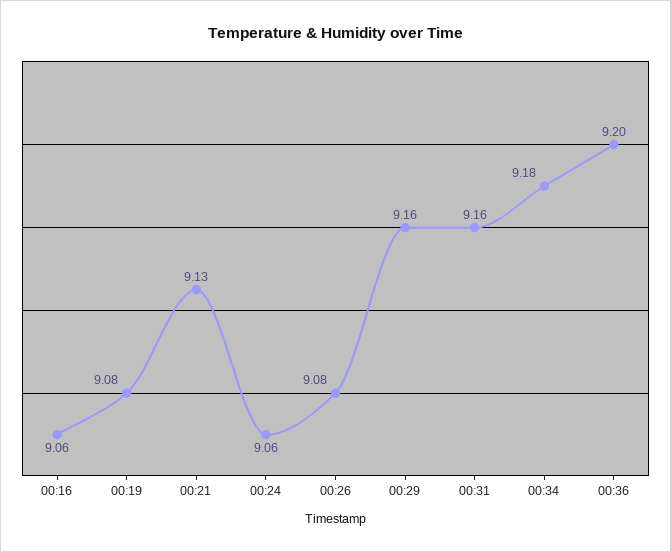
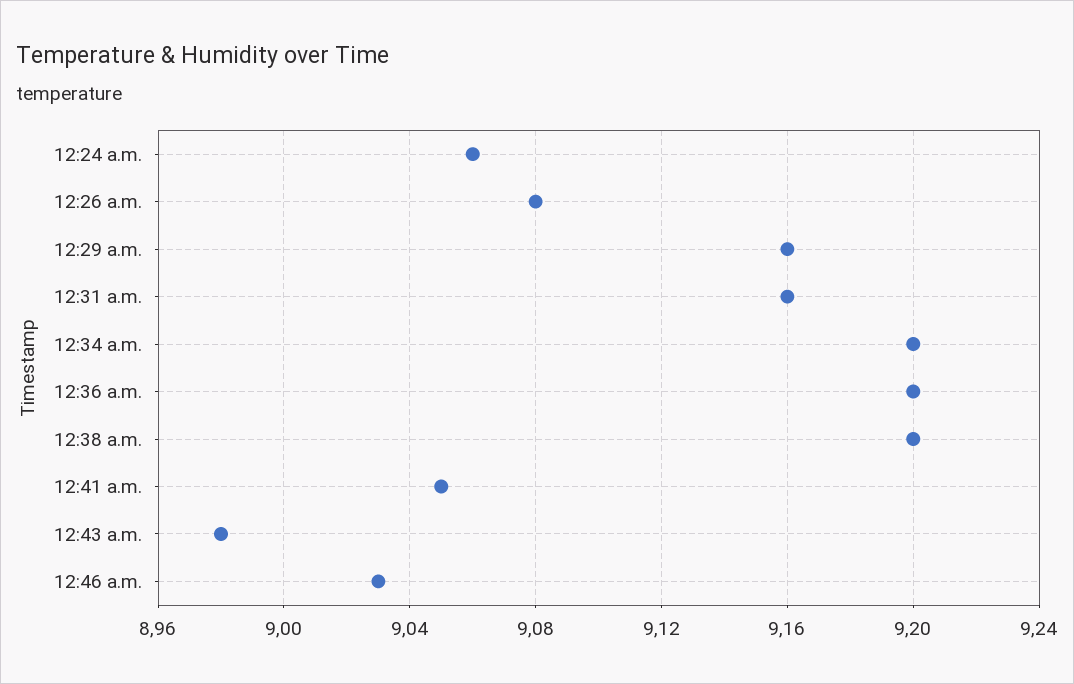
00:16: 9.06 -> none
00:19: 9.08 -> none
00:21: 9.13 -> none
00:34: 9.18 -> 9.2
12:38 a.m.: none -> 9.2
12:41 a.m.: none -> 9.05
12:43 a.m.: none -> 8.98
12:46 a.m.: none -> 9.03

